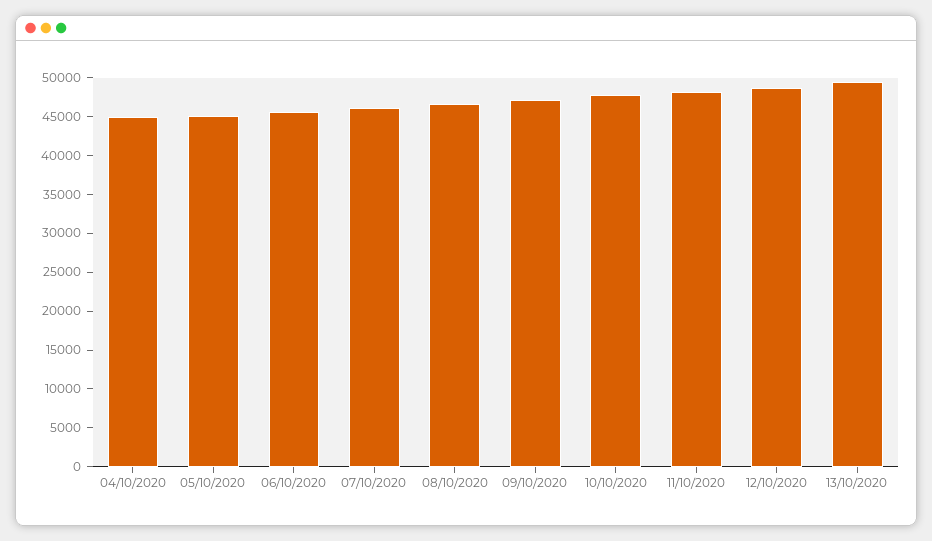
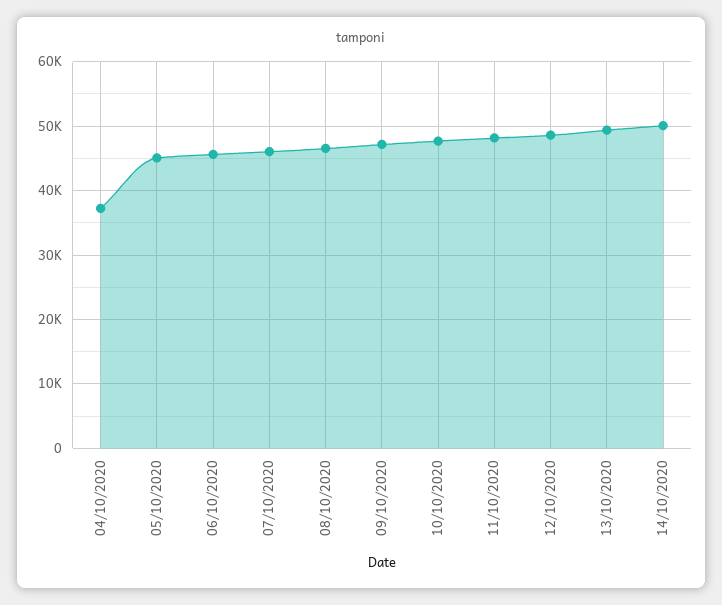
04/10/2020: 45000 -> 37000
14/10/2020: none -> 50000

